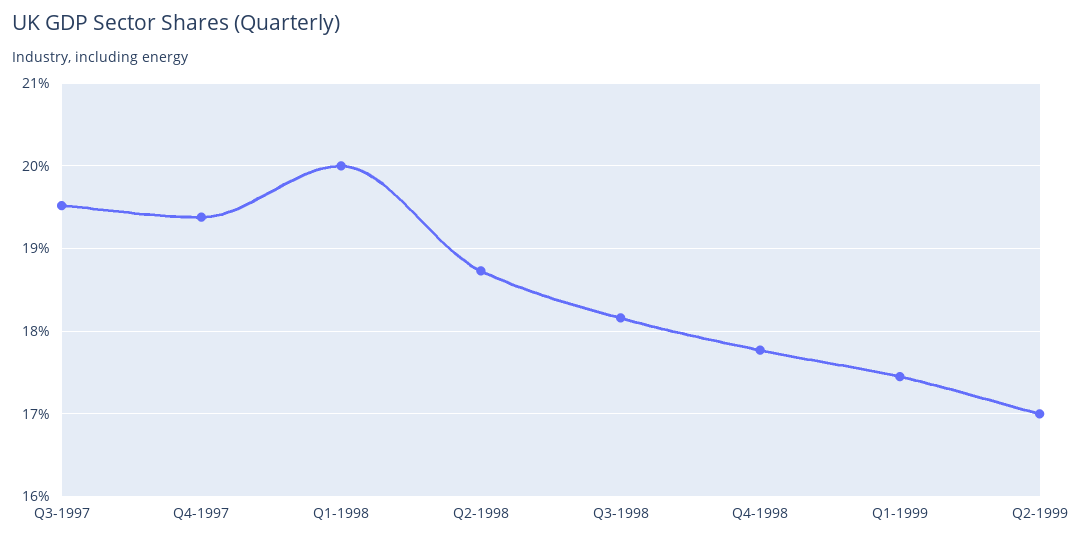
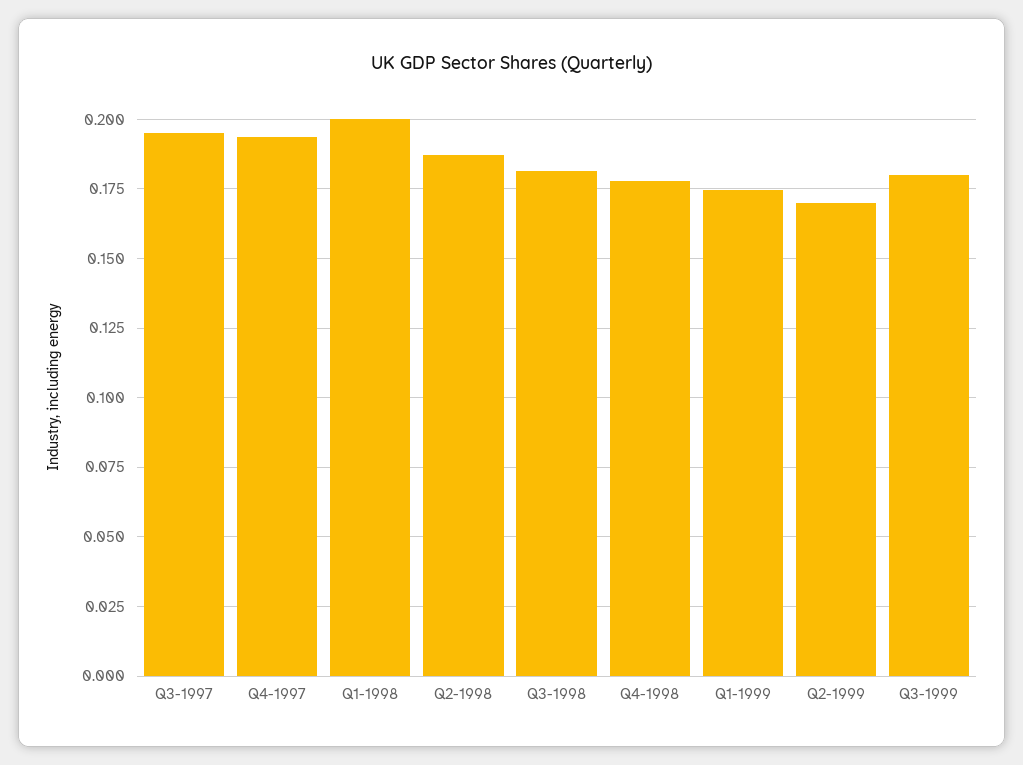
Q3-1999: none -> 0.18

